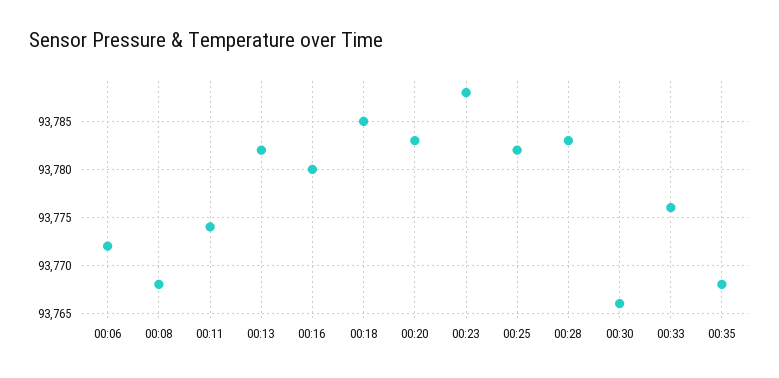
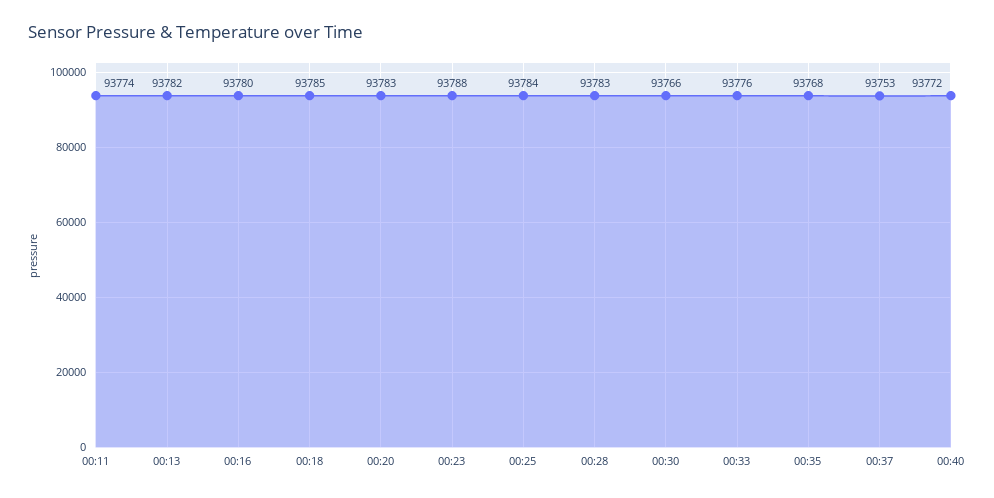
00:06: 93772 -> none
00:08: 93768 -> none
00:25: 93782 -> 93784
00:37: none -> 93753
00:40: none -> 93772

